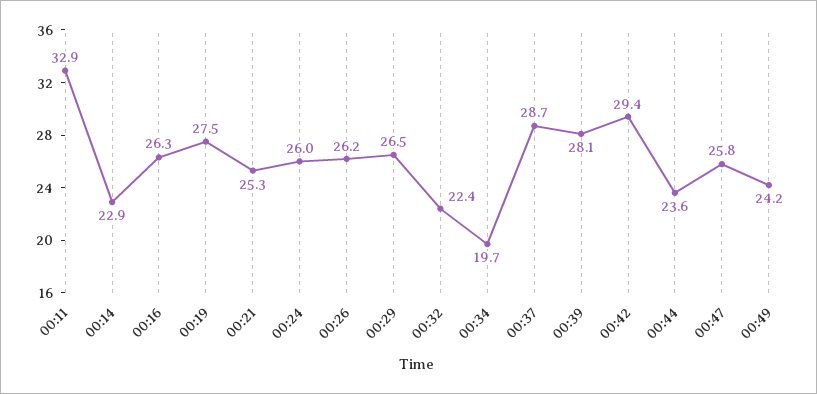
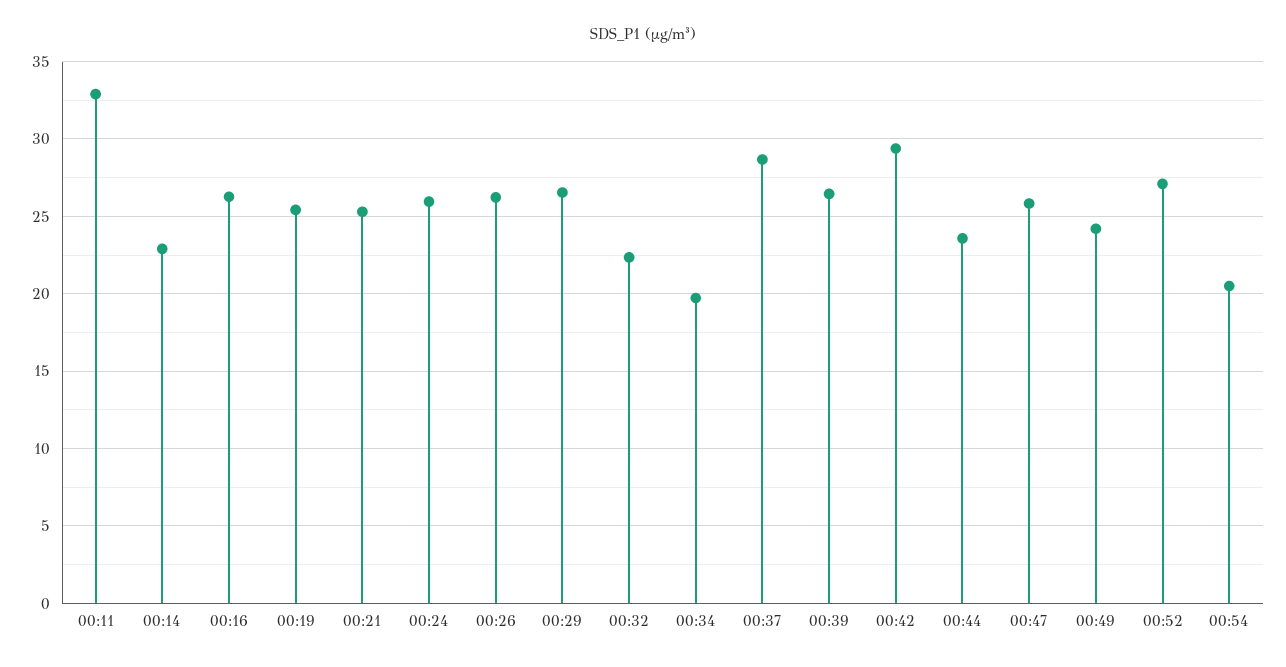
00:19: 27.5 -> 25.5
00:39: 28.1 -> 26.5
00:52: none -> 27
00:54: none -> 20.5

